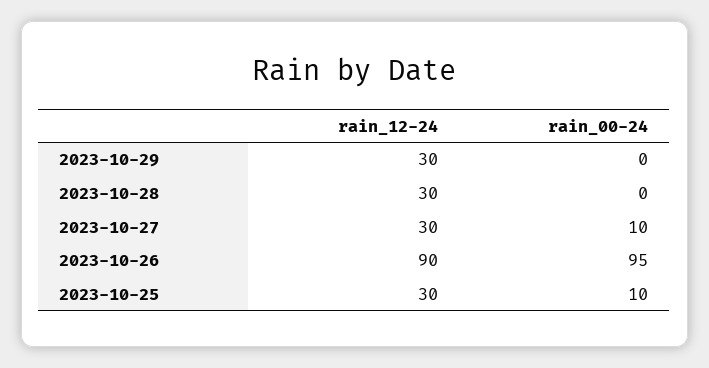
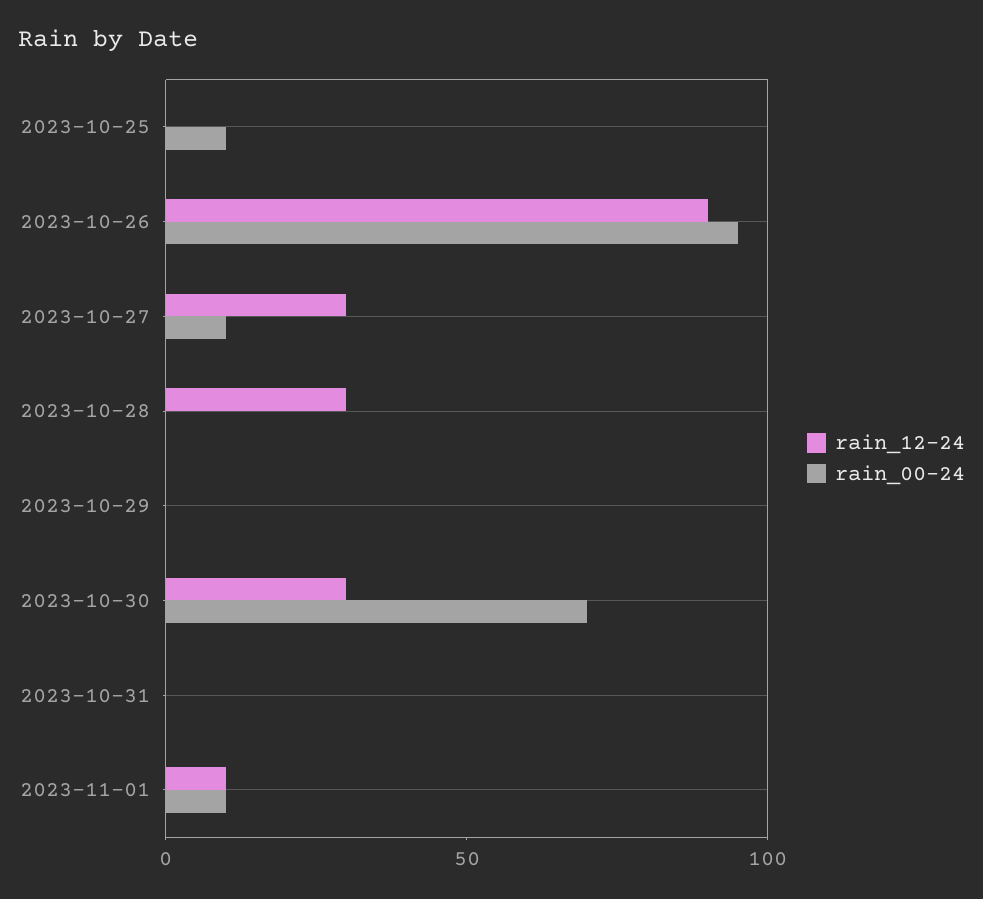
rain_12-24, 2023-10-29: 30 -> 0
rain_12-24, 2023-10-25: 30 -> 0
rain_12-24, 2023-10-30: none -> 30
rain_00-24, 2023-10-30: none -> 70
rain_12-24, 2023-10-31: none -> 0
rain_00-24, 2023-10-31: none -> 0
rain_12-24, 2023-11-01: none -> 10
rain_00-24, 2023-11-01: none -> 10

